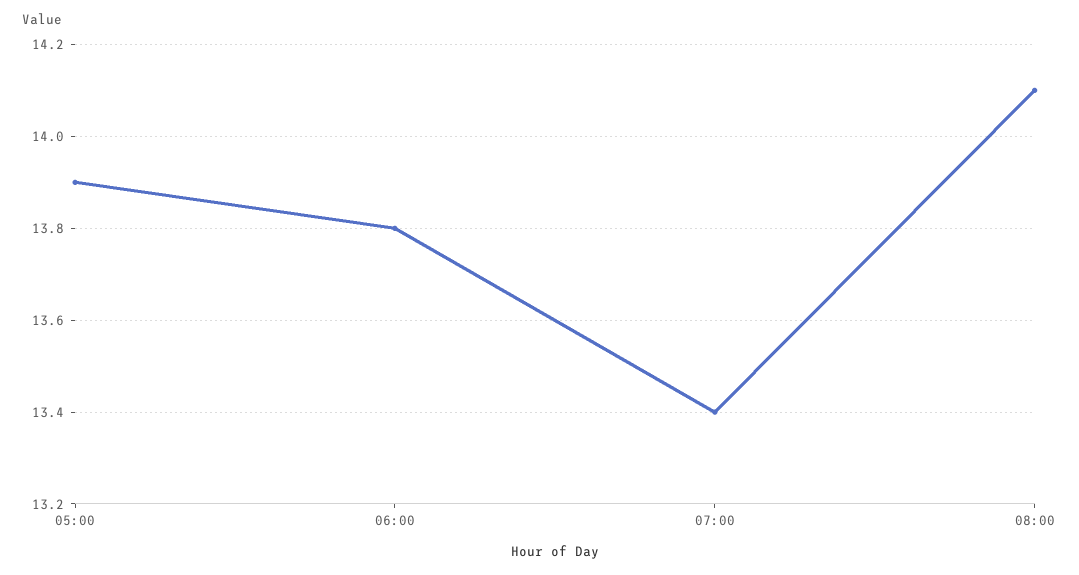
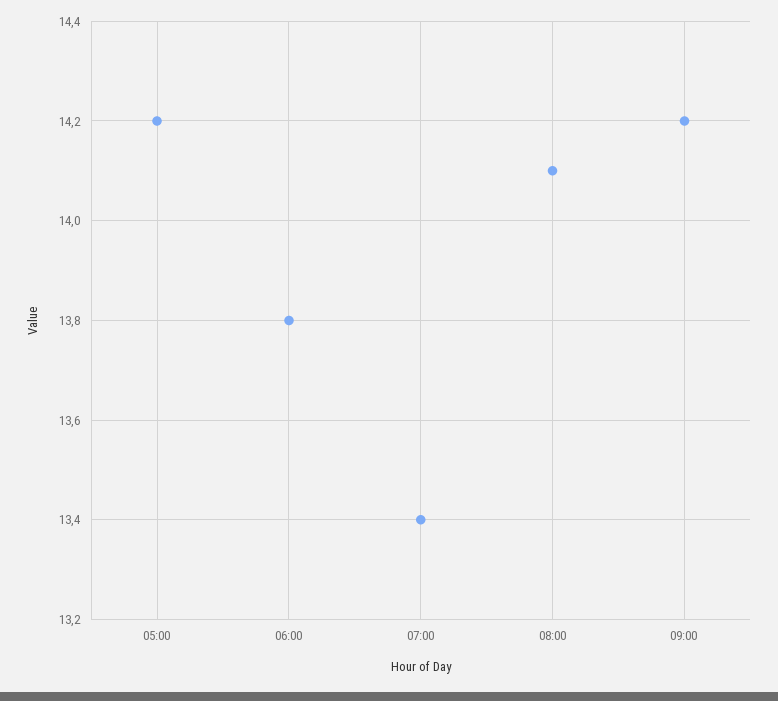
05:00: 13.9 -> 14.2
09:00: none -> 14.2

